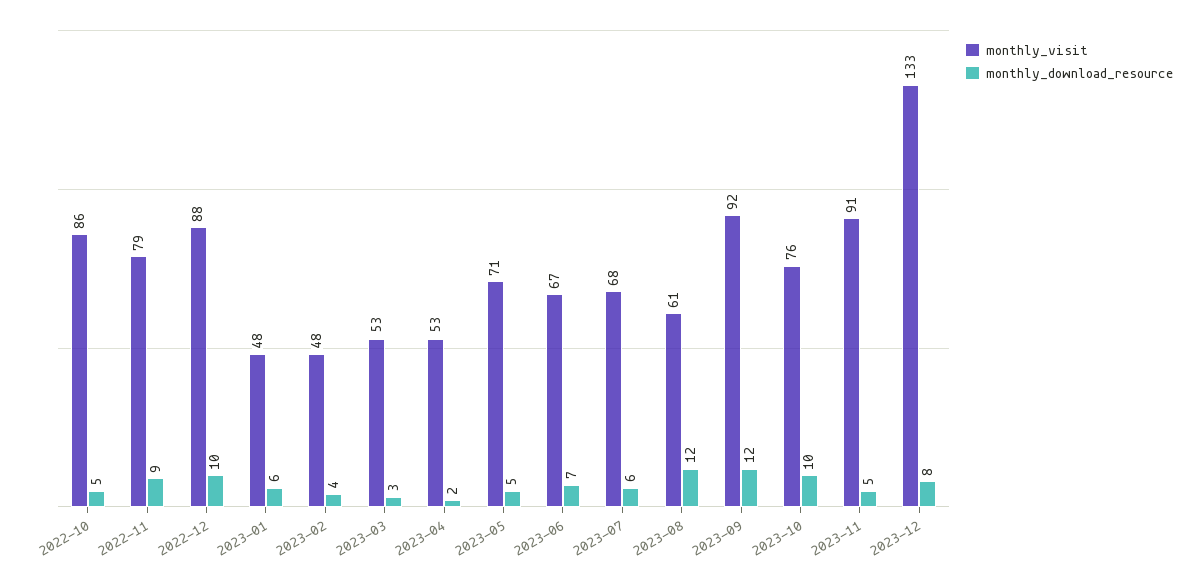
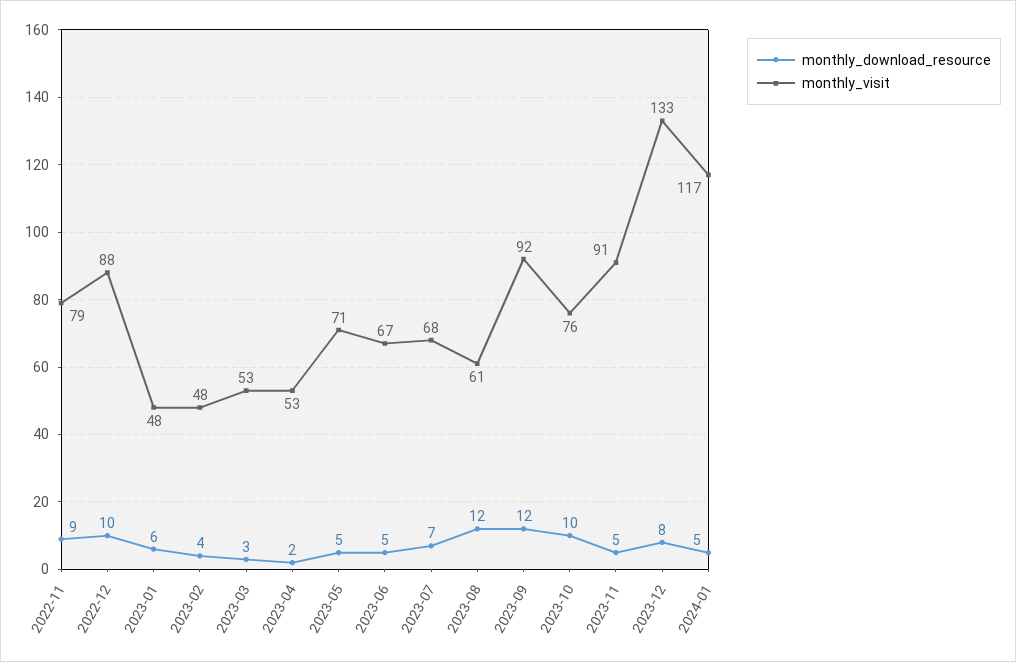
monthly_visit, 2022-10: 86 -> none
monthly_download_resource, 2022-10: 5 -> none
monthly_download_resource, 2023-06: 7 -> 5
monthly_download_resource, 2023-07: 6 -> 7
monthly_download_resource, 2024-01: none -> 5
monthly_visit, 2024-01: none -> 117

